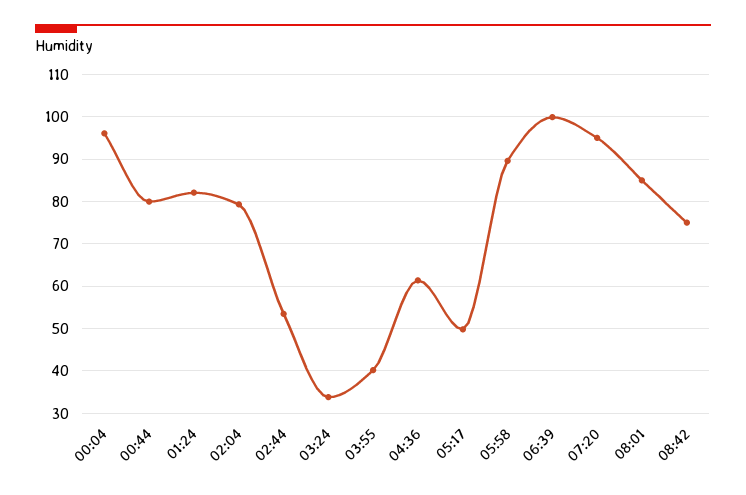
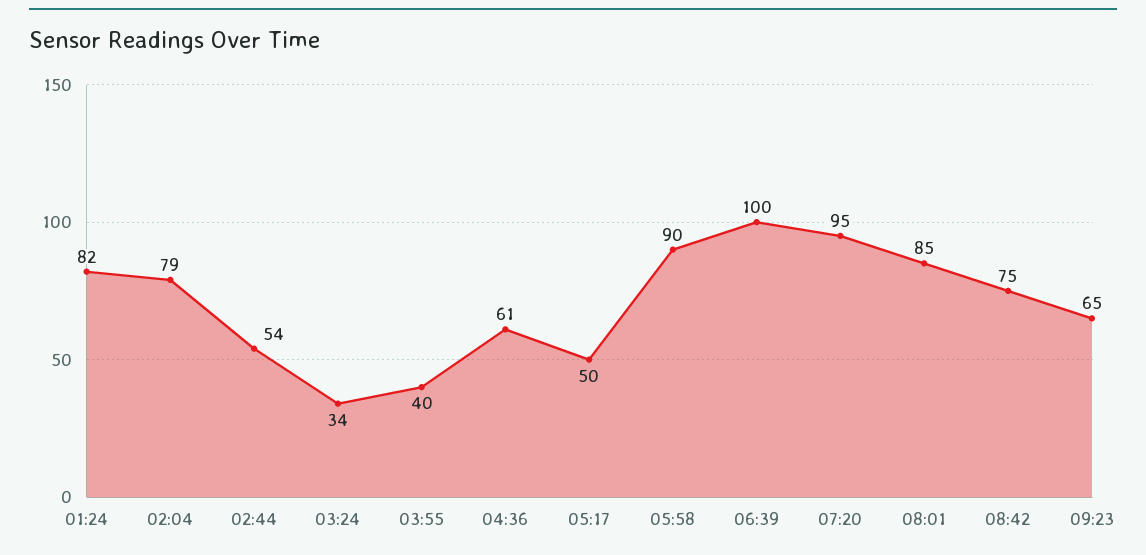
00:04: 96 -> none
00:44: 80 -> none
09:23: none -> 65

